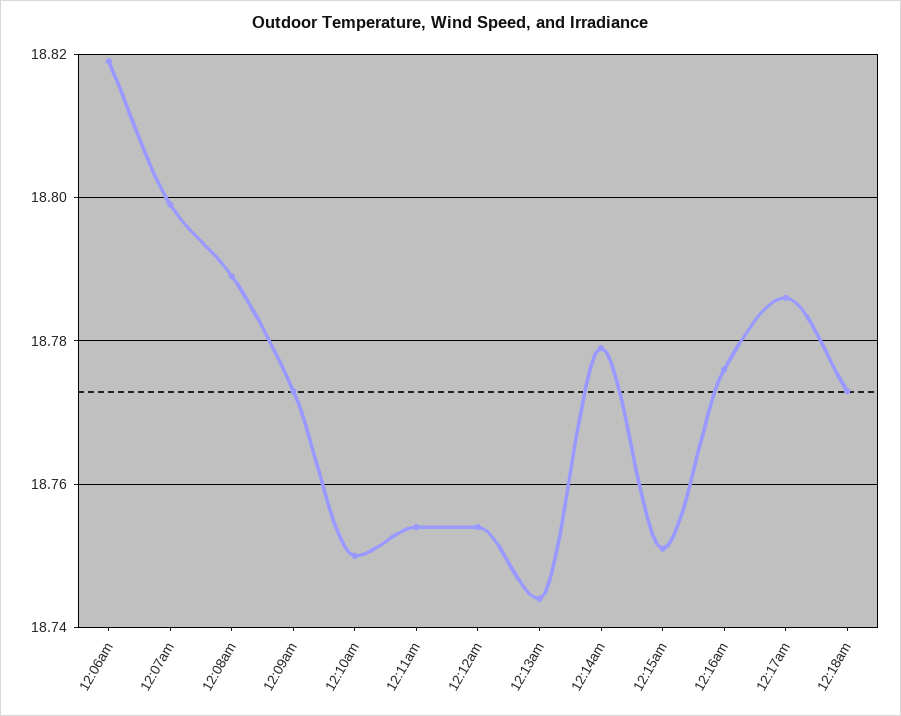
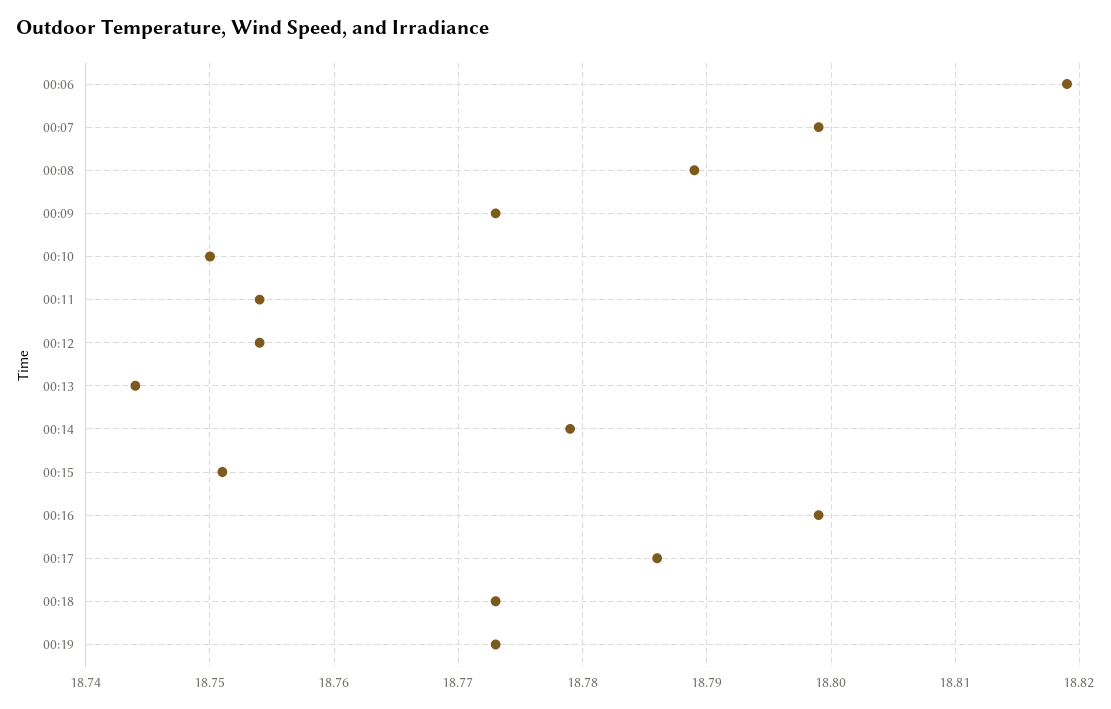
12:16am: 18.775 -> 18.799
00:19: none -> 18.773

